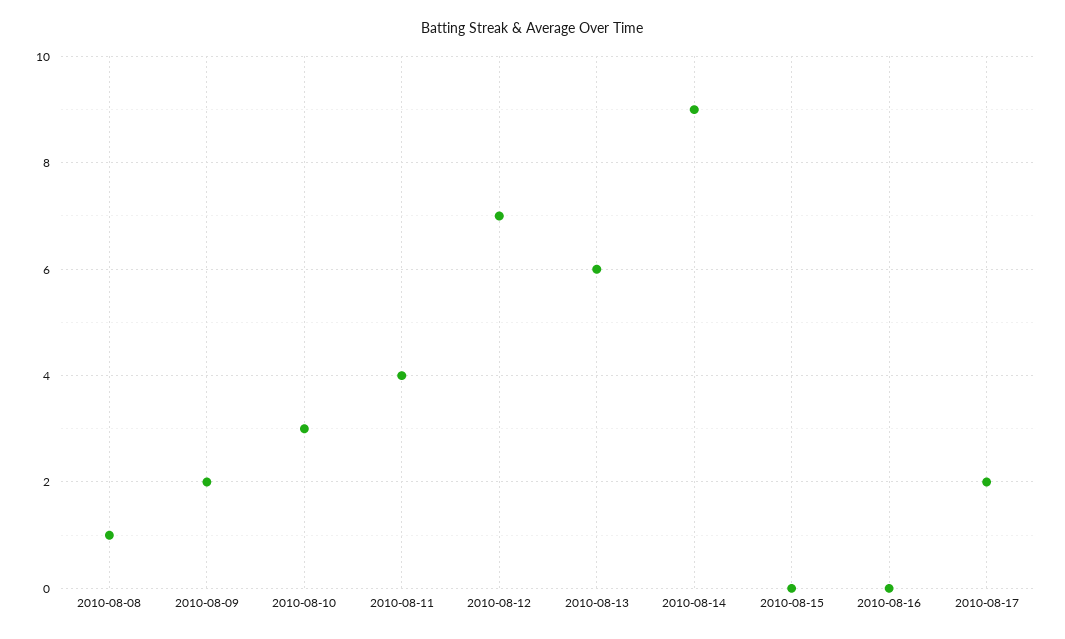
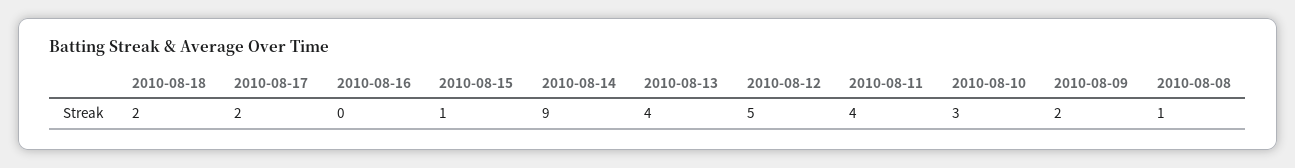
2010-08-12: 7 -> 5
2010-08-13: 6 -> 4
2010-08-15: 0 -> 1
2010-08-18: none -> 2

